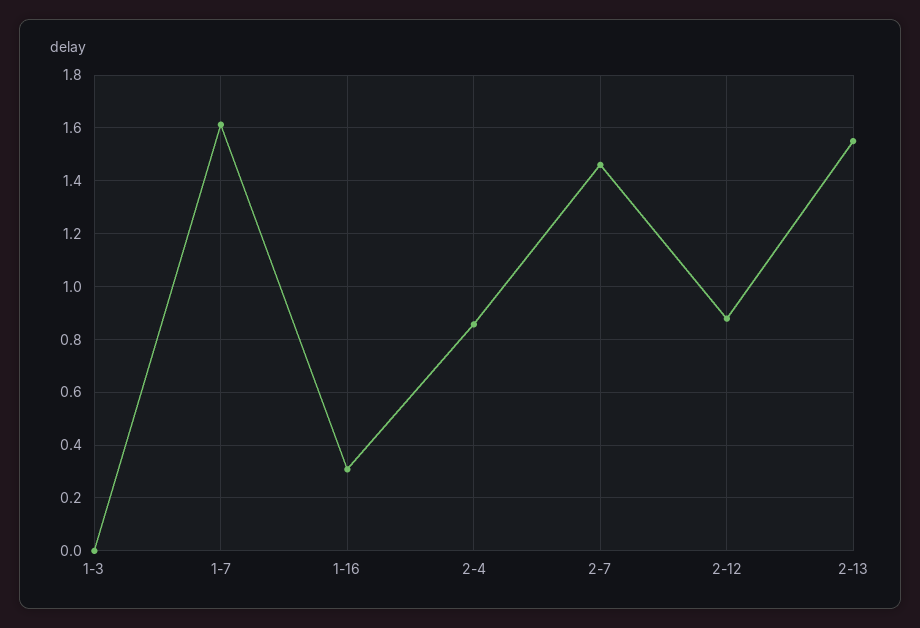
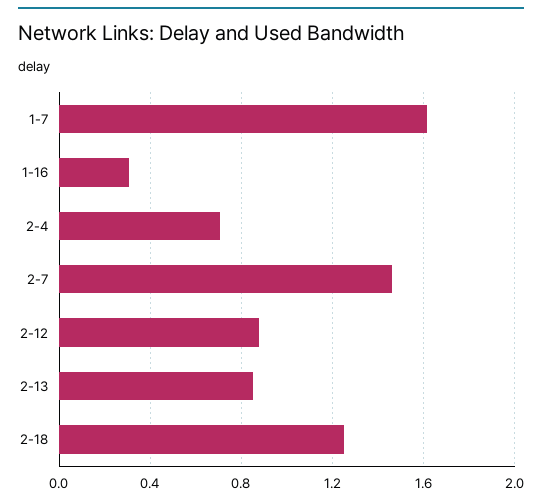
1-3: 0 -> none
2-4: 0.85 -> 0.7
2-13: 1.55 -> 0.85
2-18: none -> 1.25

